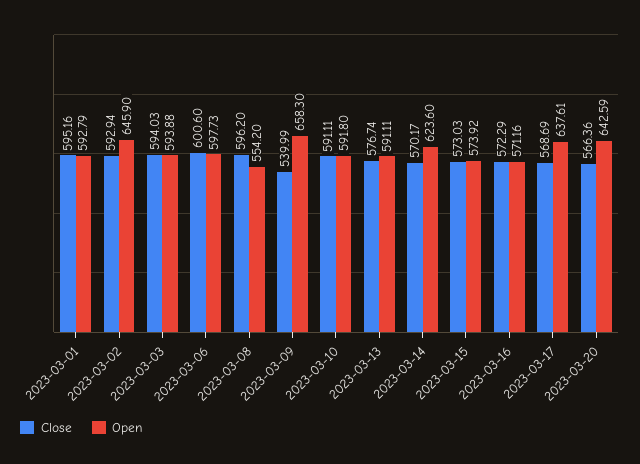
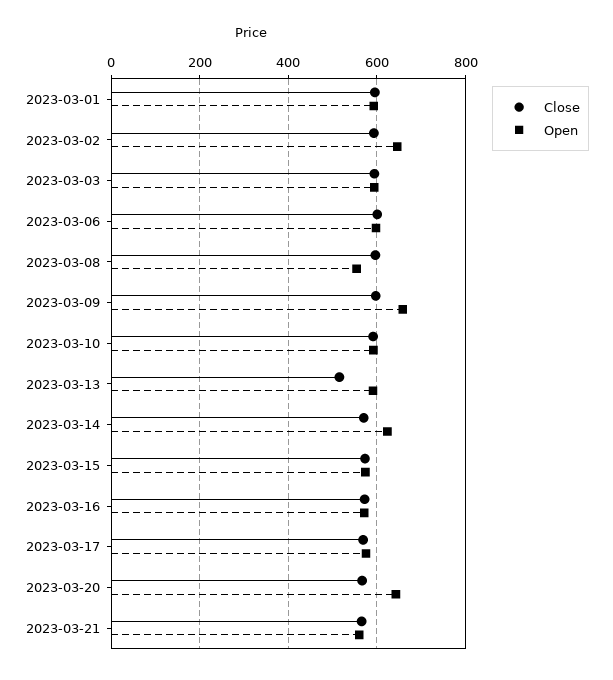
Close, 2023-03-09: 539.99 -> 600
Close, 2023-03-13: 576.74 -> 520
Open, 2023-03-17: 637.61 -> 580
Close, 2023-03-21: none -> 560
Open, 2023-03-21: none -> 560

